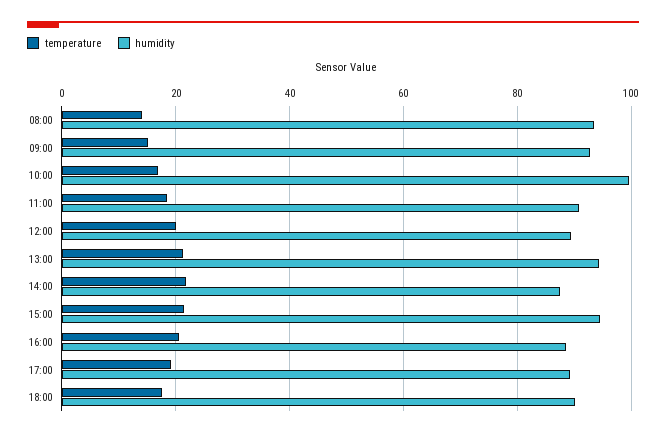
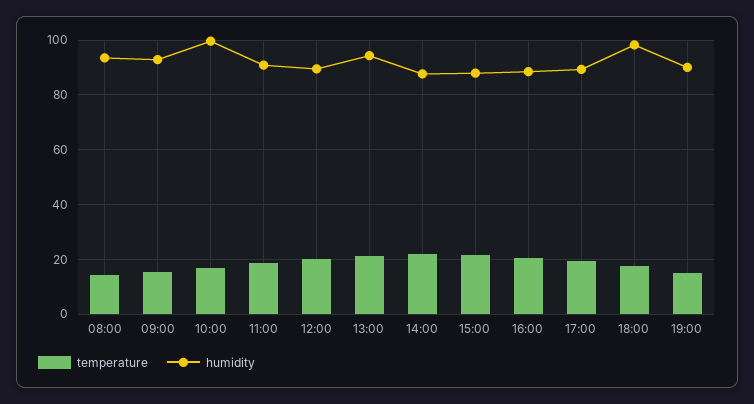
humidity, 15:00: 94 -> 87.5
humidity, 18:00: 90 -> 97.5
temperature, 19:00: none -> 15
humidity, 19:00: none -> 90

